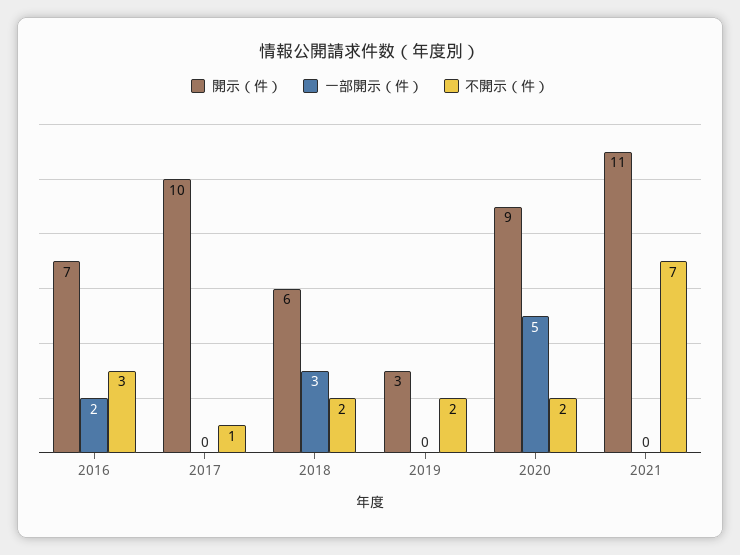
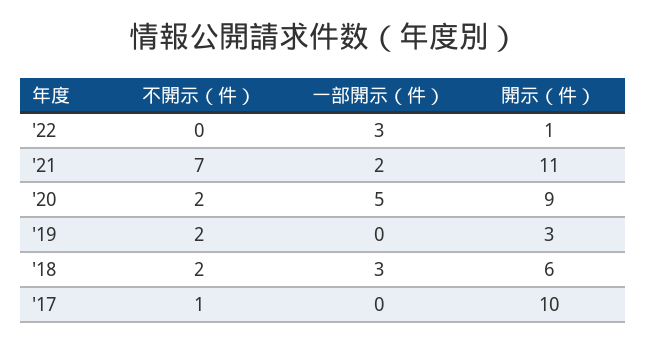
開示（件）, 2016: 7 -> none
一部開示（件）, 2016: 2 -> none
不開示（件）, 2016: 3 -> none
一部開示（件）, 2021: 0 -> 2
不開示（件）, '22: none -> 0
一部開示（件）, '22: none -> 3
開示（件）, '22: none -> 1

